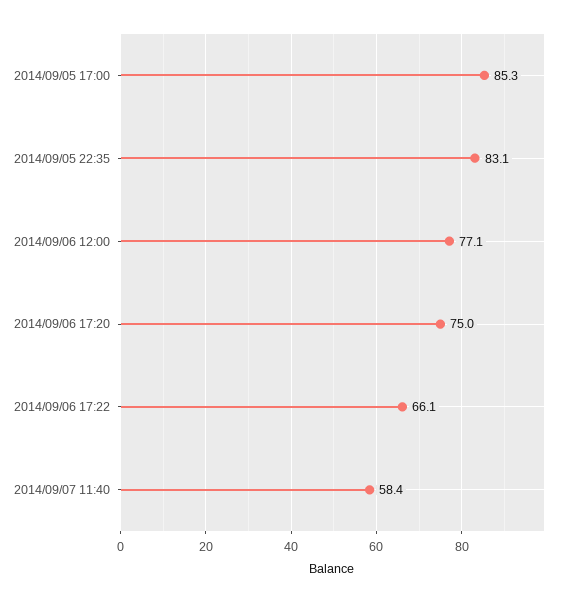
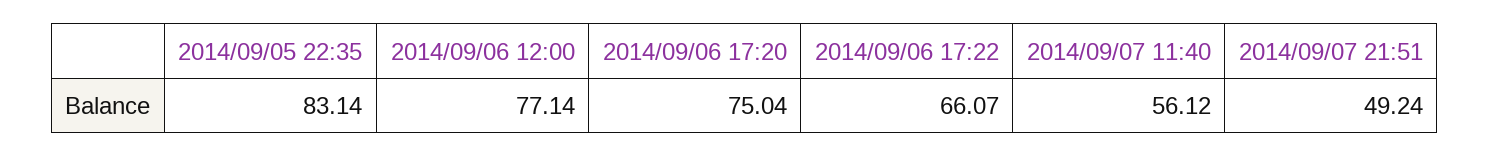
2014/09/05 17:00: 85.3 -> none
2014/09/07 11:40: 58.4 -> 56.12
2014/09/07 21:51: none -> 49.24

